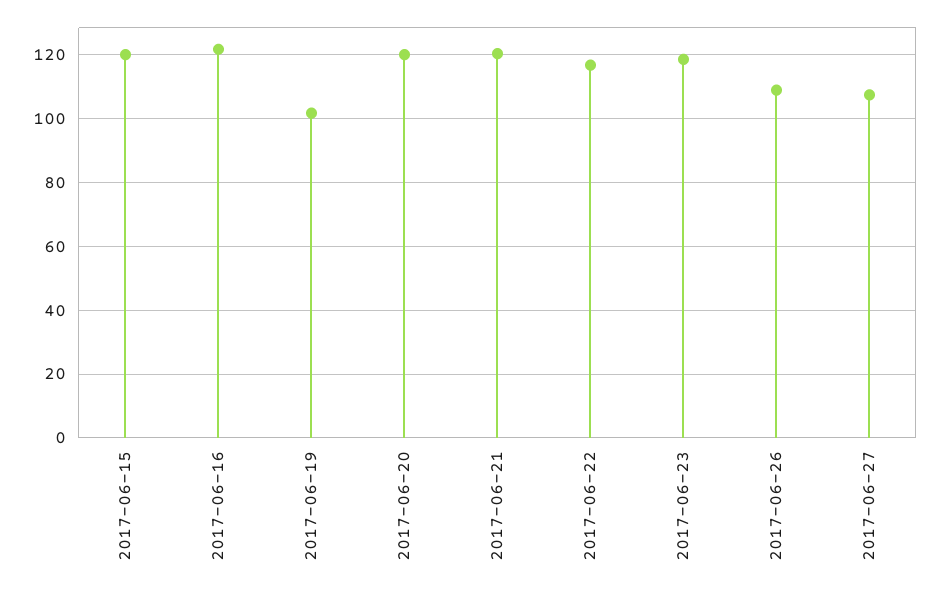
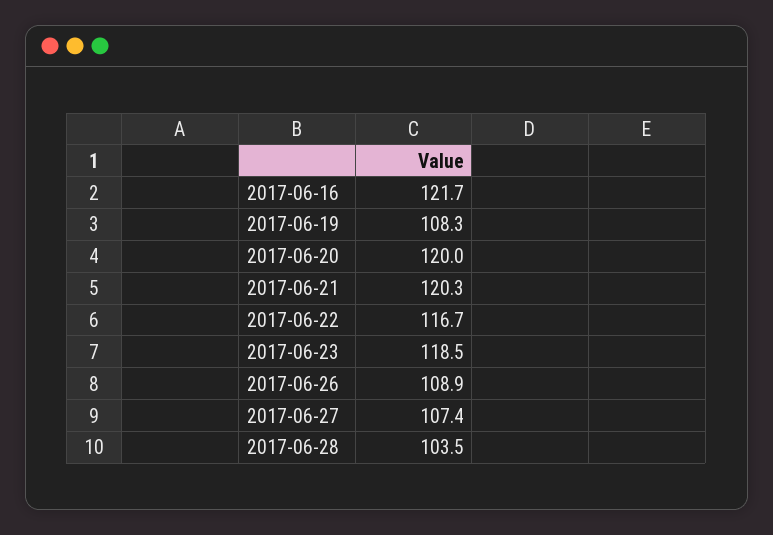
2017-06-15: 120 -> none
2017-06-19: 102 -> 108.3
2017-06-28: none -> 103.5

